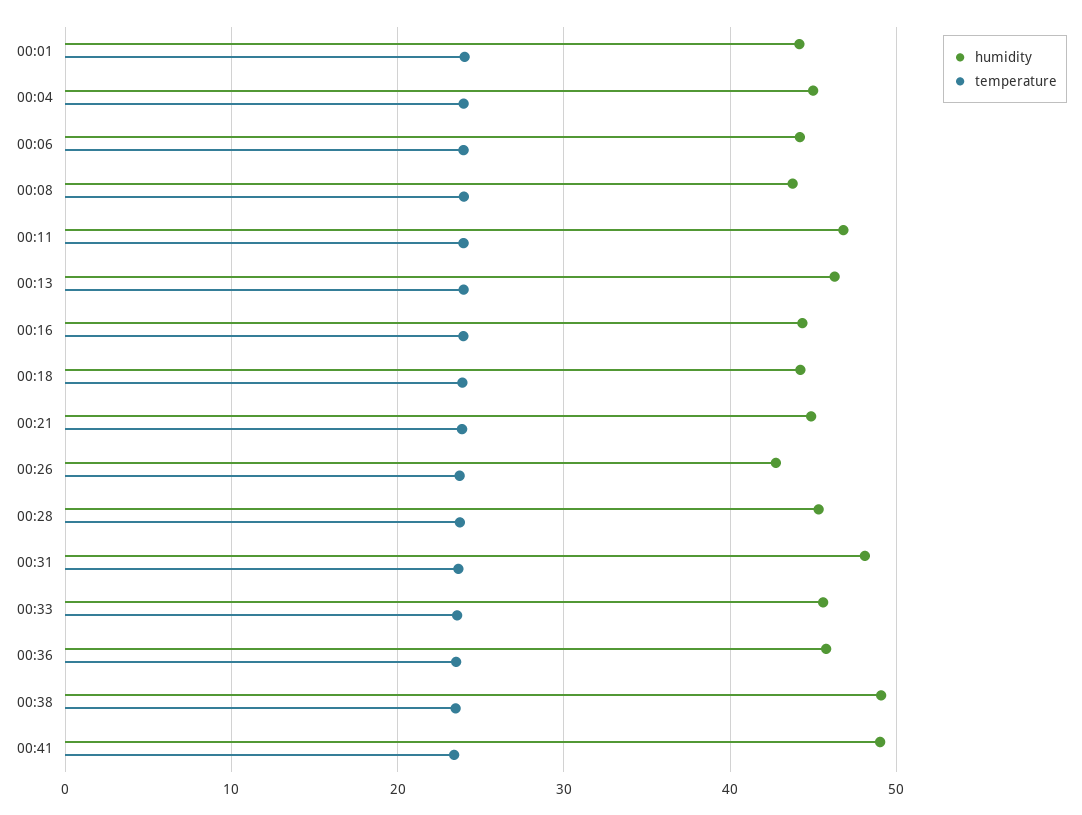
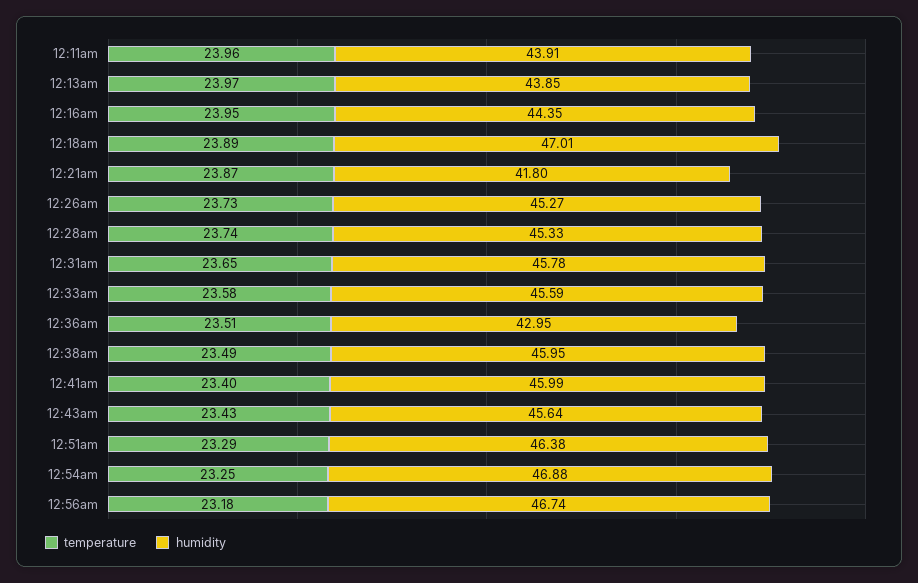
humidity, 00:01: 44 -> none
temperature, 00:01: 24 -> none
humidity, 00:04: 45 -> none
temperature, 00:04: 24 -> none
humidity, 00:06: 44 -> none
temperature, 00:06: 24 -> none
humidity, 00:08: 44 -> none
temperature, 00:08: 24 -> none
humidity, 00:11: 47 -> 43.91
humidity, 00:13: 46 -> 43.85
humidity, 00:18: 44 -> 47.01
humidity, 00:21: 45 -> 41.8
humidity, 00:26: 43 -> 45.27
humidity, 00:31: 48 -> 45.78
humidity, 00:36: 46 -> 42.95
humidity, 00:38: 49 -> 45.95
humidity, 00:41: 49 -> 45.99
temperature, 12:43am: none -> 23.43
humidity, 12:43am: none -> 45.64
temperature, 12:51am: none -> 23.29
humidity, 12:51am: none -> 46.38
temperature, 12:54am: none -> 23.25
humidity, 12:54am: none -> 46.88
temperature, 12:56am: none -> 23.18
humidity, 12:56am: none -> 46.74

